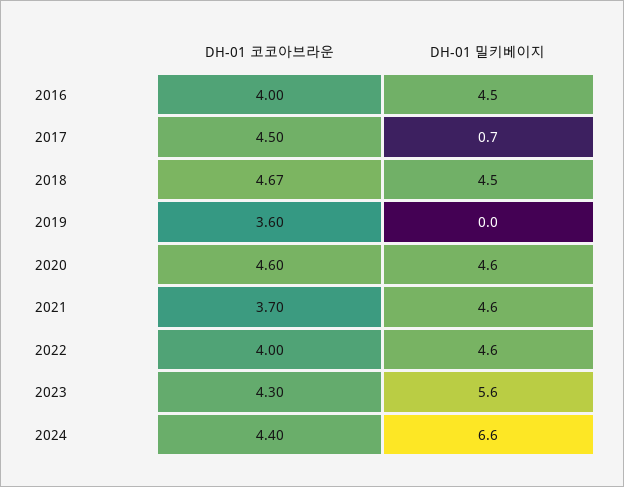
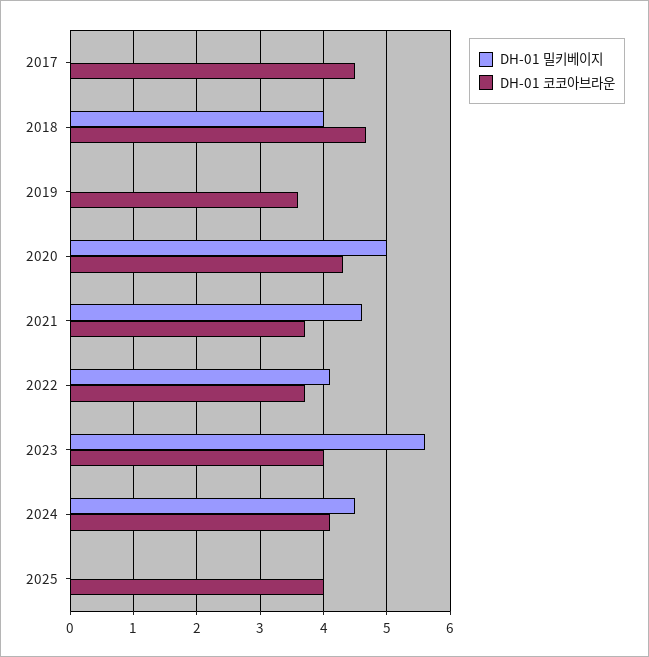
DH-01 코코아브라운, 2016: 4 -> none
DH-01 밀키베이지, 2016: 4.5 -> none
DH-01 밀키베이지, 2017: 0.7 -> 0
DH-01 밀키베이지, 2018: 4.5 -> 4
DH-01 코코아브라운, 2020: 4.6 -> 4.3
DH-01 밀키베이지, 2020: 4.6 -> 5
DH-01 코코아브라운, 2022: 4 -> 3.7
DH-01 밀키베이지, 2022: 4.6 -> 4.1
DH-01 코코아브라운, 2023: 4.3 -> 4
DH-01 코코아브라운, 2024: 4.4 -> 4.1
DH-01 밀키베이지, 2024: 6.6 -> 4.5
DH-01 밀키베이지, 2025: none -> 0
DH-01 코코아브라운, 2025: none -> 4

